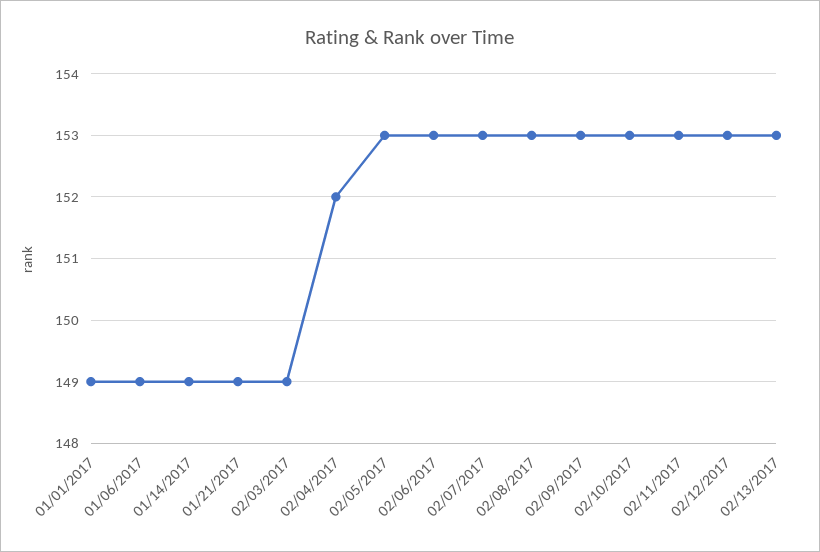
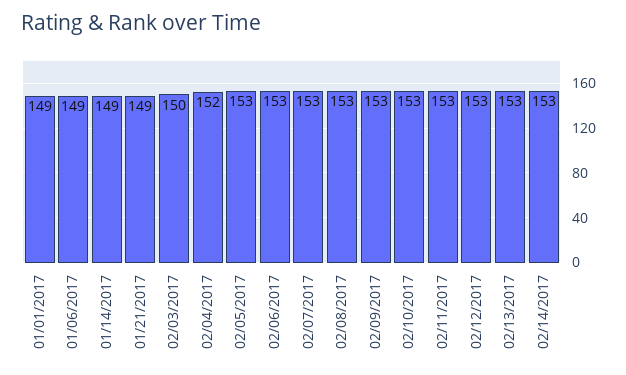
02/03/2017: 149 -> 150
02/14/2017: none -> 153

